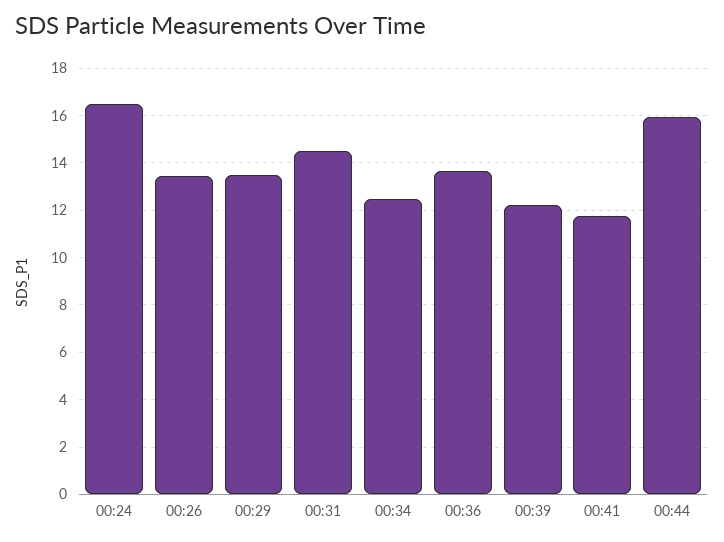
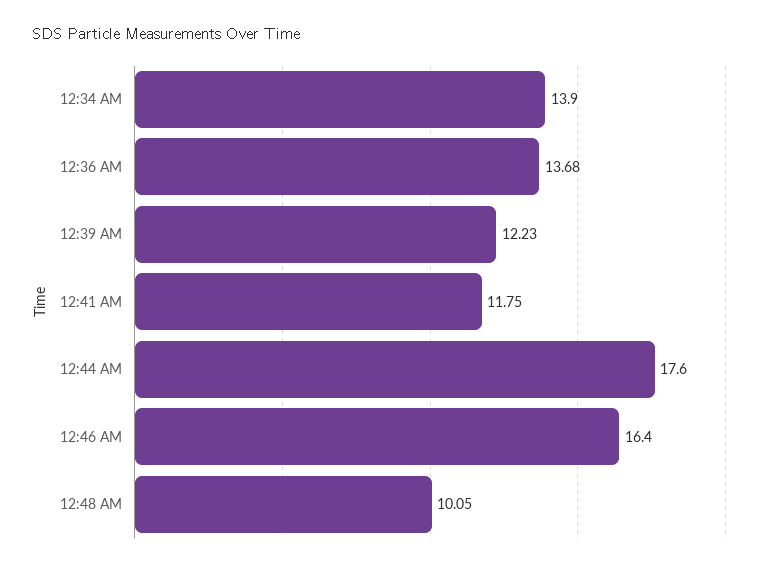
00:24: 16.5 -> none
00:26: 13.5 -> none
00:29: 13.5 -> none
00:31: 14.5 -> none
00:34: 12.5 -> 13.9
00:44: 16 -> 17.6
12:46 AM: none -> 16.4
12:48 AM: none -> 10.05

